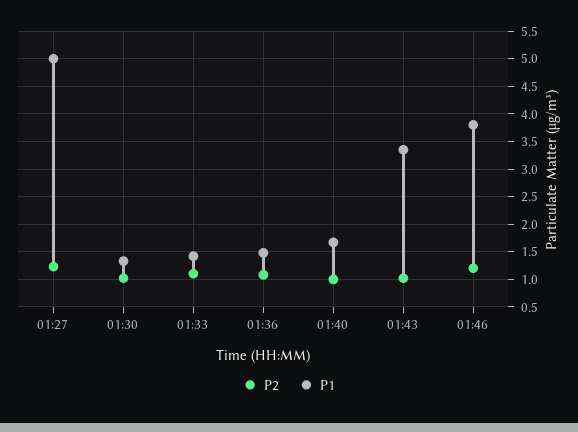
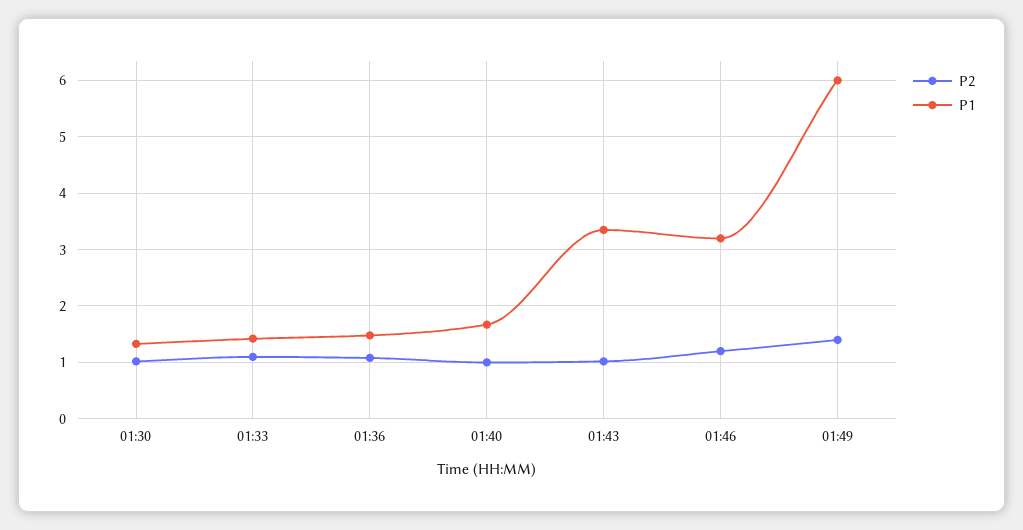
P2, 01:27: 1.25 -> none
P1, 01:27: 5 -> none
P1, 01:46: 3.75 -> 3.2
P2, 01:49: none -> 1.4
P1, 01:49: none -> 6

